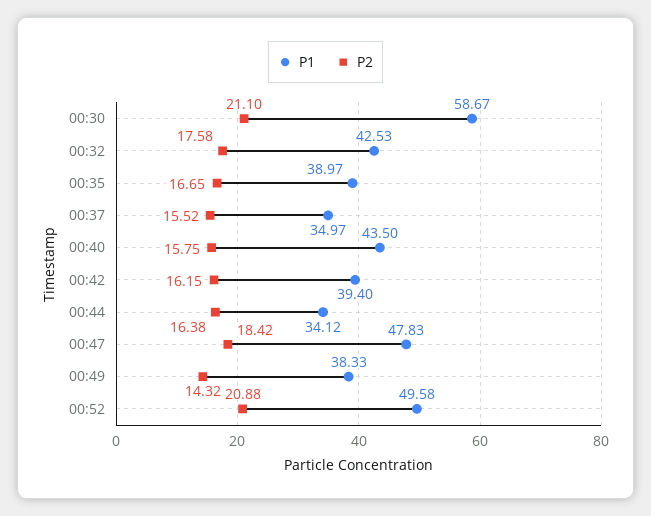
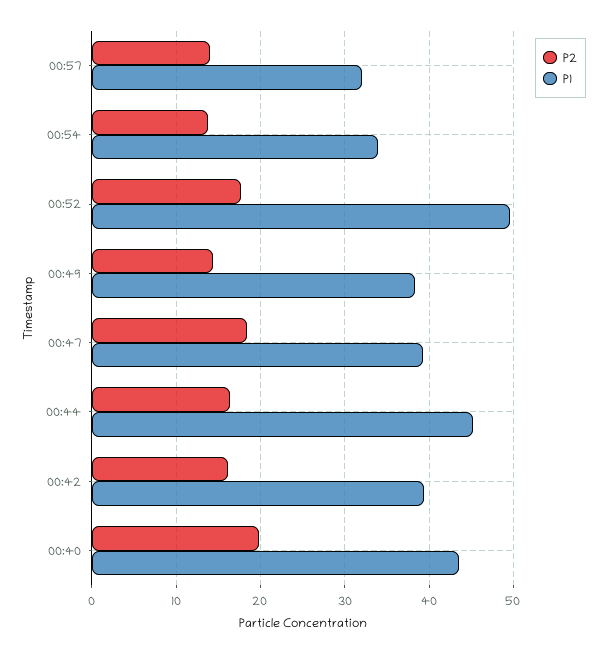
P1, 00:30: 58.67 -> none
P2, 00:30: 21.1 -> none
P1, 00:32: 42.53 -> none
P2, 00:32: 17.58 -> none
P1, 00:35: 38.97 -> none
P2, 00:35: 16.65 -> none
P1, 00:37: 34.97 -> none
P2, 00:37: 15.52 -> none
P2, 00:40: 15.75 -> 20
P1, 00:44: 34.12 -> 45
P1, 00:47: 47.83 -> 39
P2, 00:52: 20.88 -> 18
P2, 00:57: none -> 14
P1, 00:57: none -> 32
P2, 00:54: none -> 14
P1, 00:54: none -> 34

